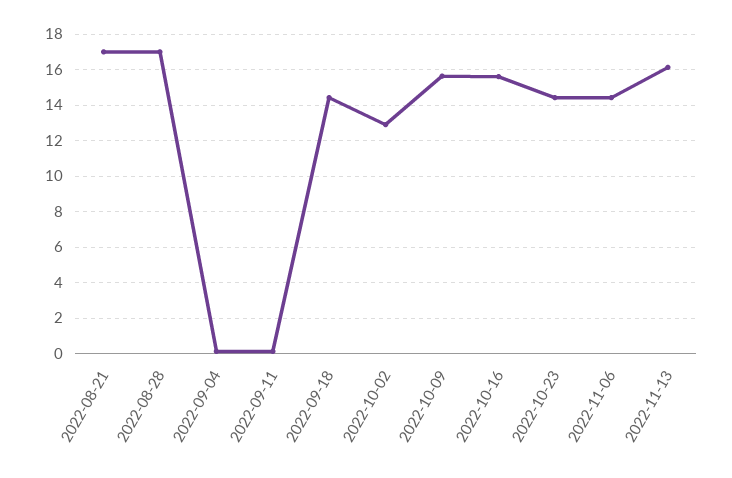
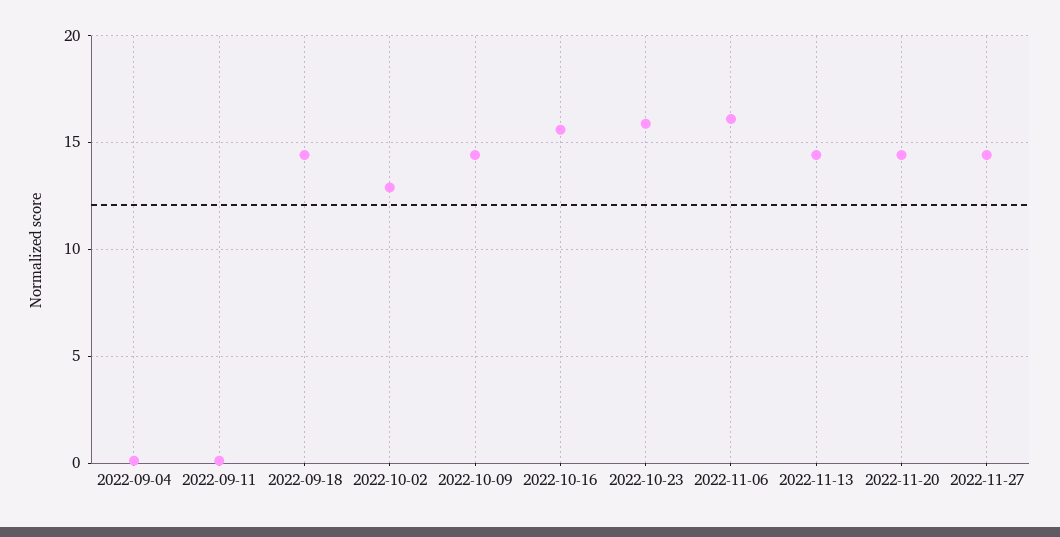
2022-08-21: 17 -> none
2022-08-28: 17 -> none
2022-10-09: 15.5 -> 14.5
2022-10-23: 14.5 -> 16
2022-11-06: 14.5 -> 16
2022-11-13: 16 -> 14.5
2022-11-20: none -> 14.5
2022-11-27: none -> 14.5

